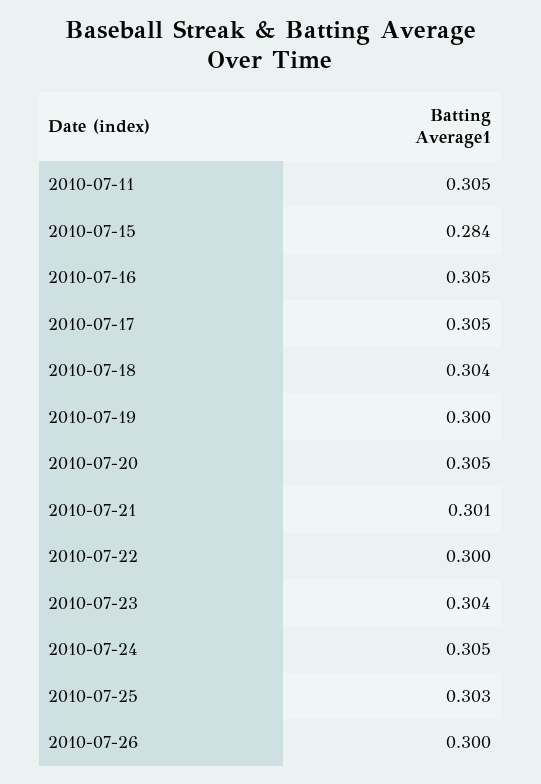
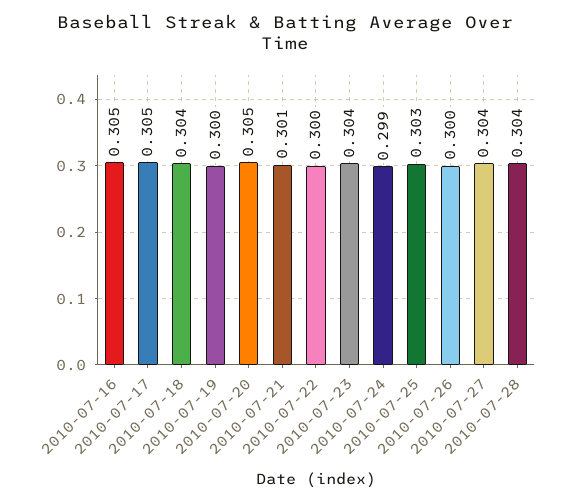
2010-07-11: 0.305 -> none
2010-07-15: 0.284 -> none
2010-07-24: 0.305 -> 0.299
2010-07-27: none -> 0.304
2010-07-28: none -> 0.304

